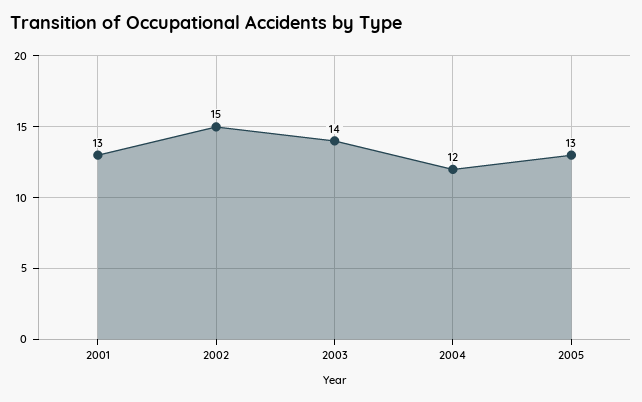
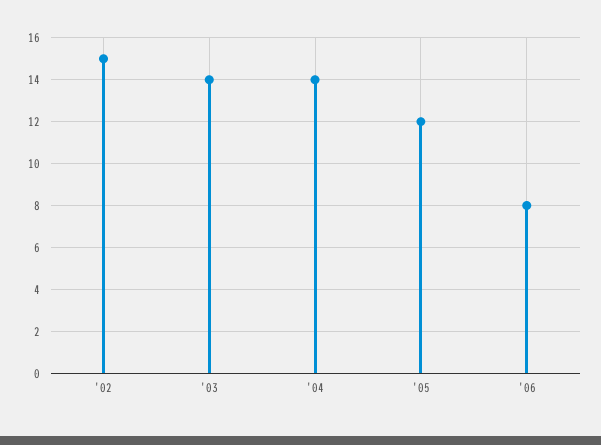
2001: 13 -> none
2004: 12 -> 14
2005: 13 -> 12
'06: none -> 8

